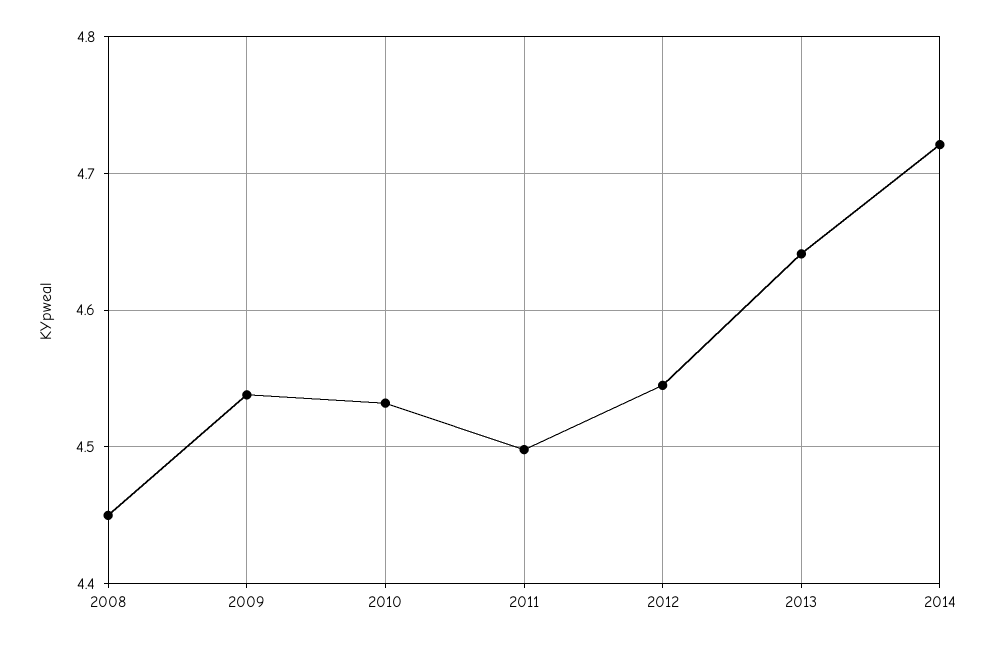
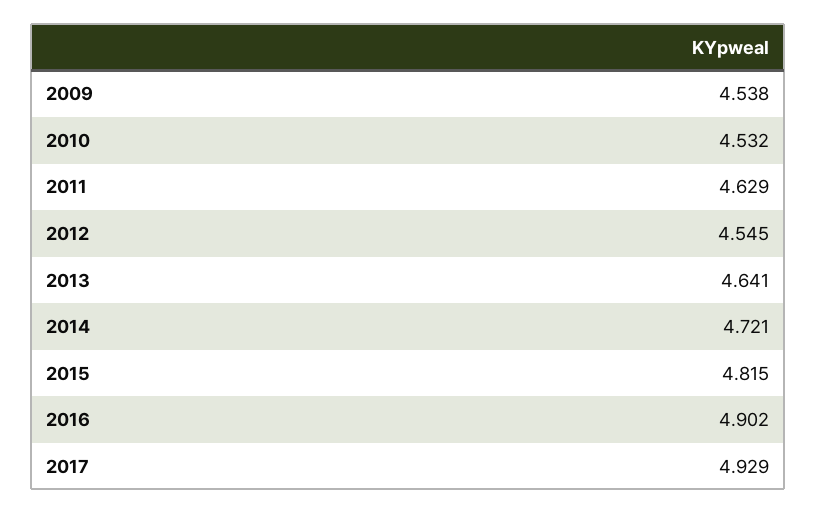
2008: 4.45 -> none
2011: 4.5 -> 4.629
2015: none -> 4.815
2016: none -> 4.902
2017: none -> 4.929

